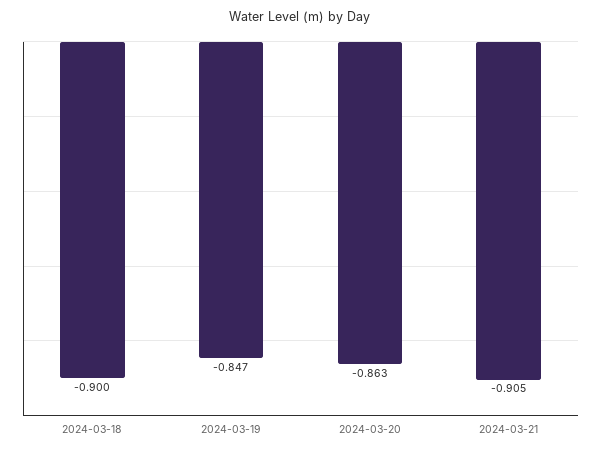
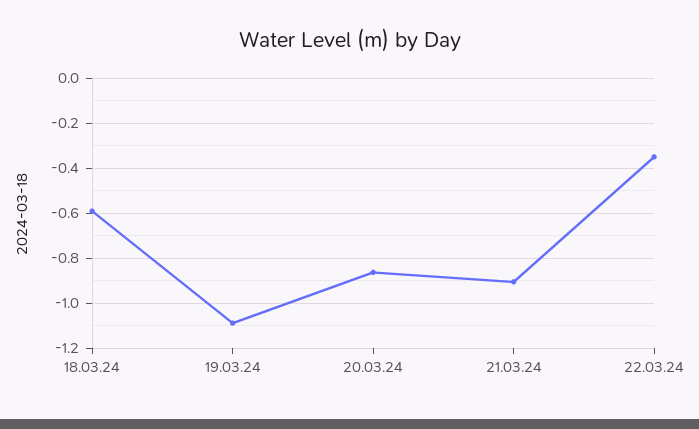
2024-03-18: -0.9 -> -0.6
2024-03-19: -0.847 -> -1.1
22.03.24: none -> -0.35

